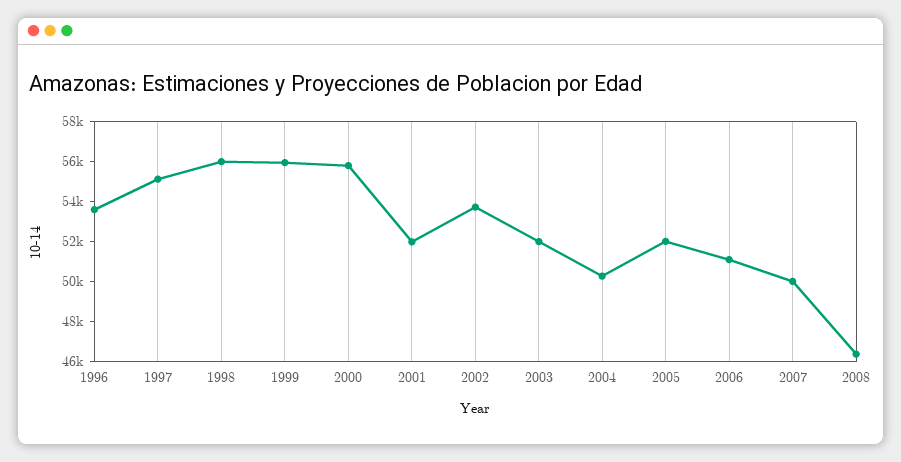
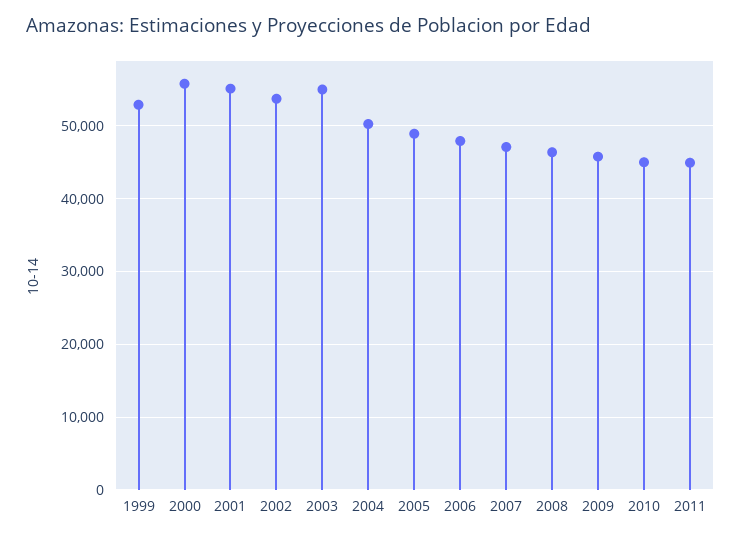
1996: 53500 -> none
1997: 55000 -> none
1998: 56000 -> none
1999: 56000 -> 53000
2001: 52000 -> 55000
2003: 52000 -> 55000
2005: 52000 -> 49000
2006: 51000 -> 48000
2007: 50000 -> 47000
2009: none -> 46000
2010: none -> 45000
2011: none -> 45000

